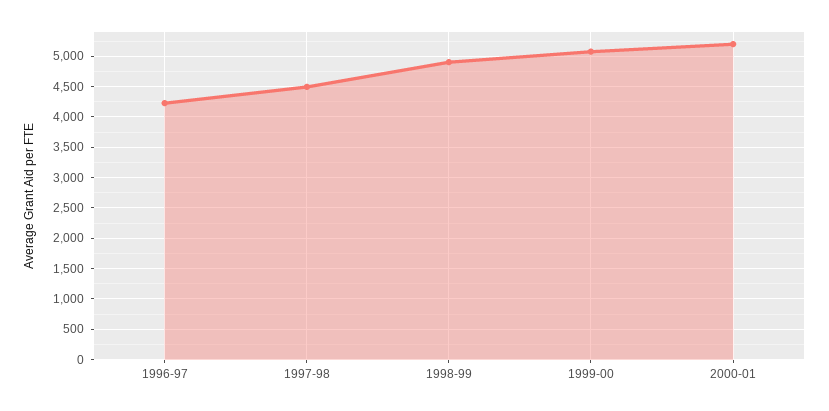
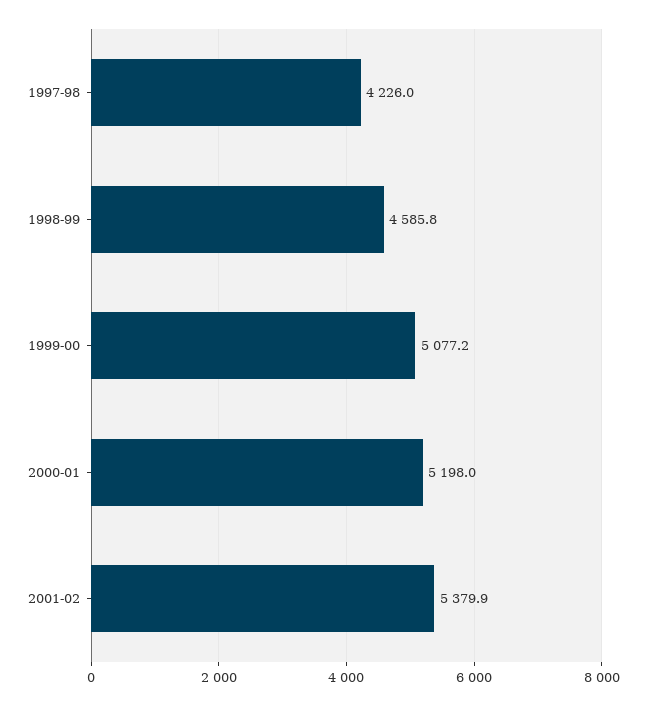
1996-97: 4200 -> none
1997-98: 4500 -> 4226
1998-99: 4900 -> 4585.8
2001-02: none -> 5379.9

